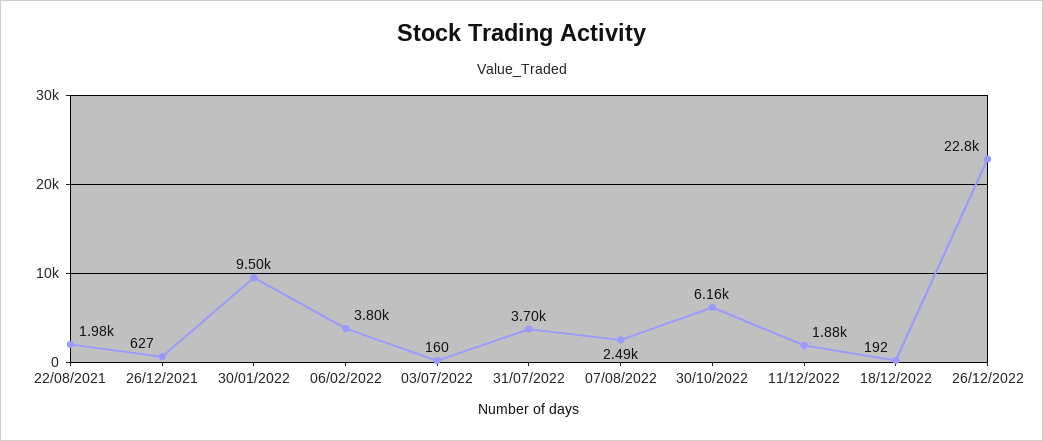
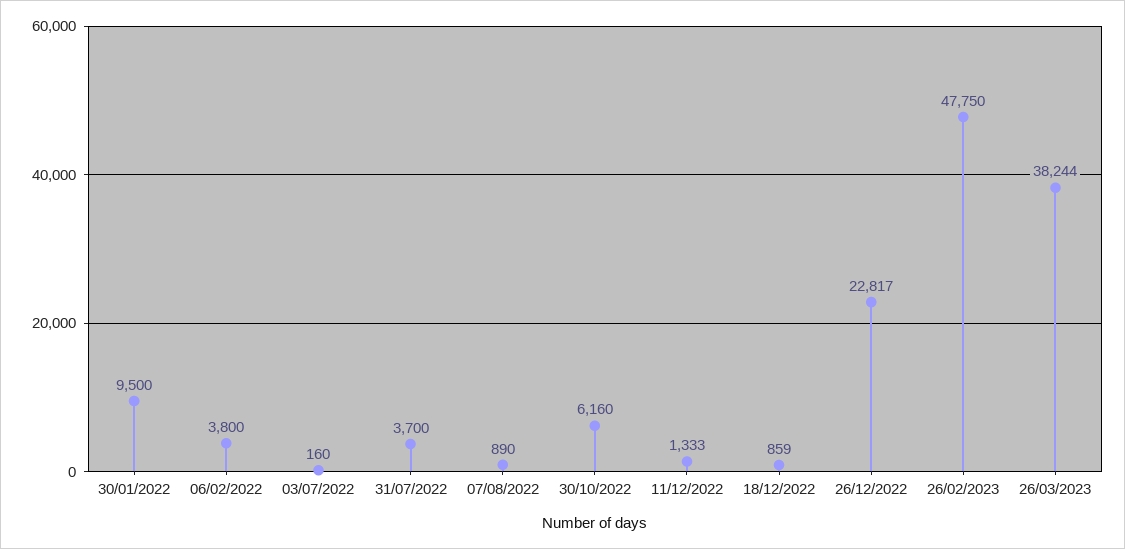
22/08/2021: 1980 -> none
26/12/2021: 627 -> none
07/08/2022: 2490 -> 890
11/12/2022: 1880 -> 1333
18/12/2022: 192 -> 859
26/02/2023: none -> 47750
26/03/2023: none -> 38244

